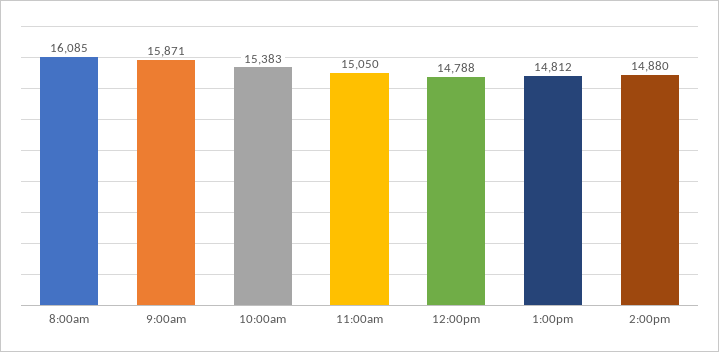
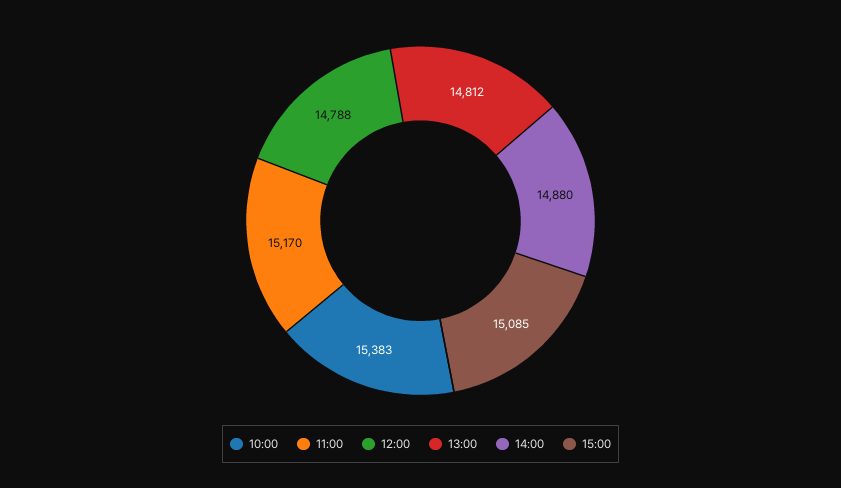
8:00am: 16085 -> none
9:00am: 15871 -> none
11:00am: 15050 -> 15170
15:00: none -> 15085

